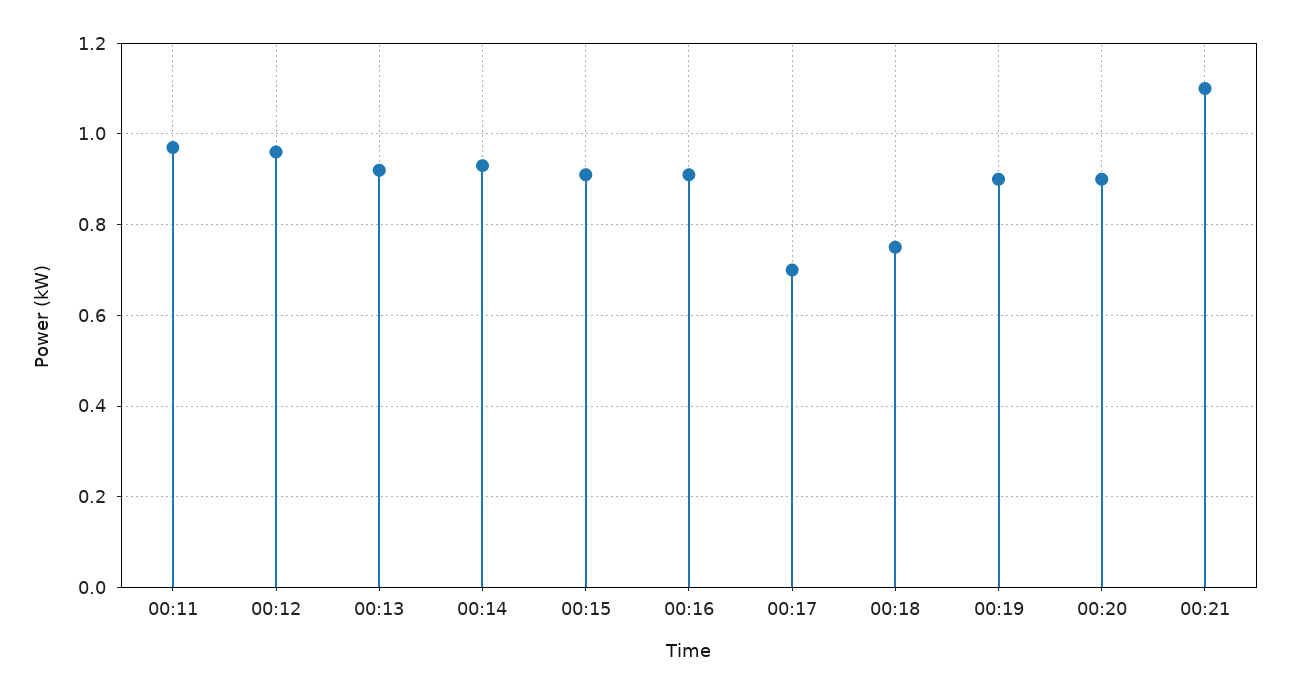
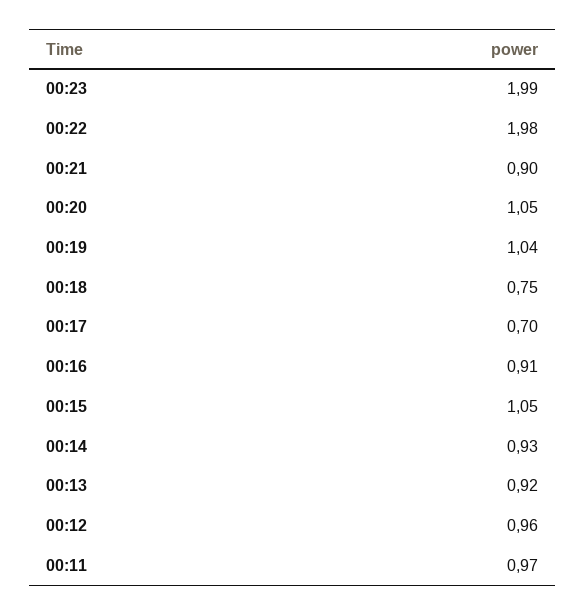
00:15: 0.9 -> 1.05
00:19: 0.9 -> 1.04
00:20: 0.9 -> 1.05
00:21: 1.1 -> 0.9
00:23: none -> 1.99
00:22: none -> 1.98

